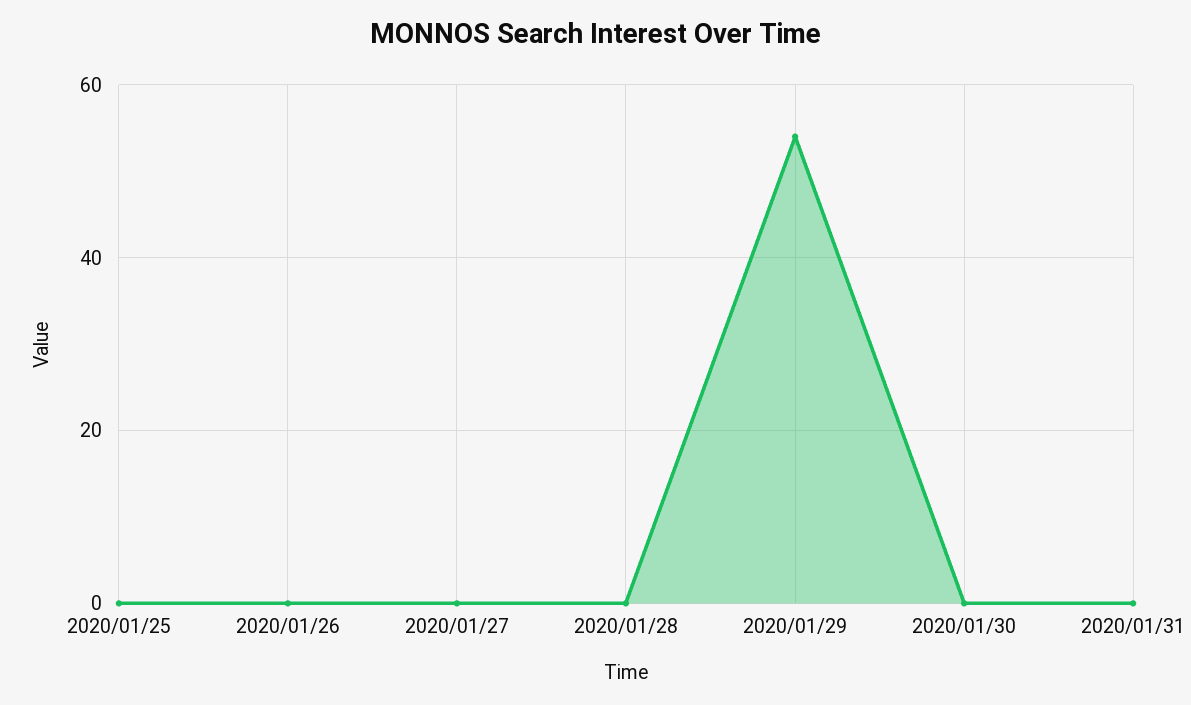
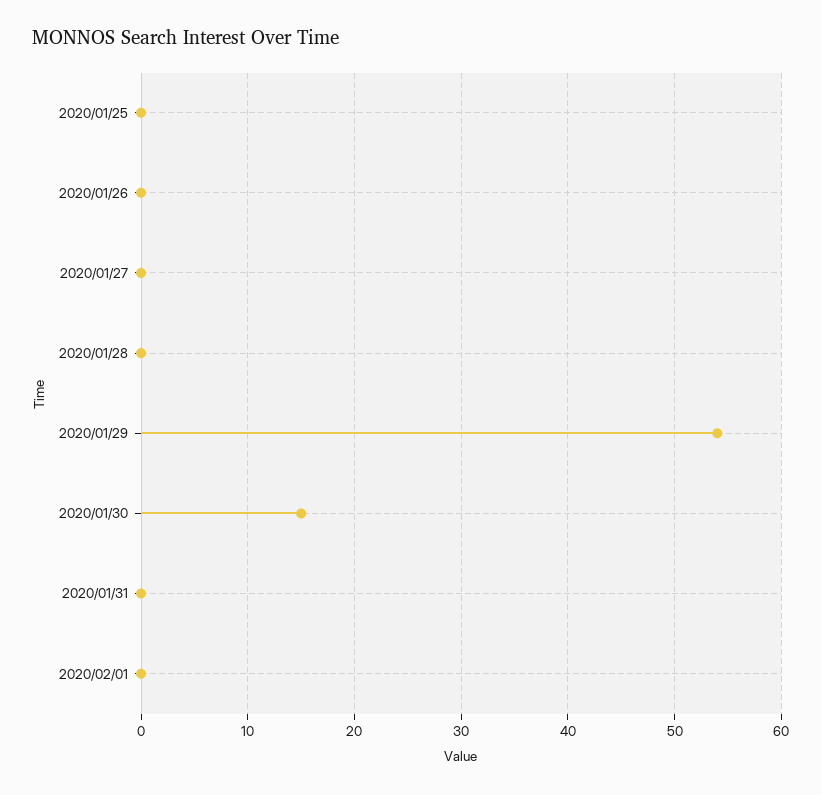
2020/01/30: 0 -> 15
2020/02/01: none -> 0

